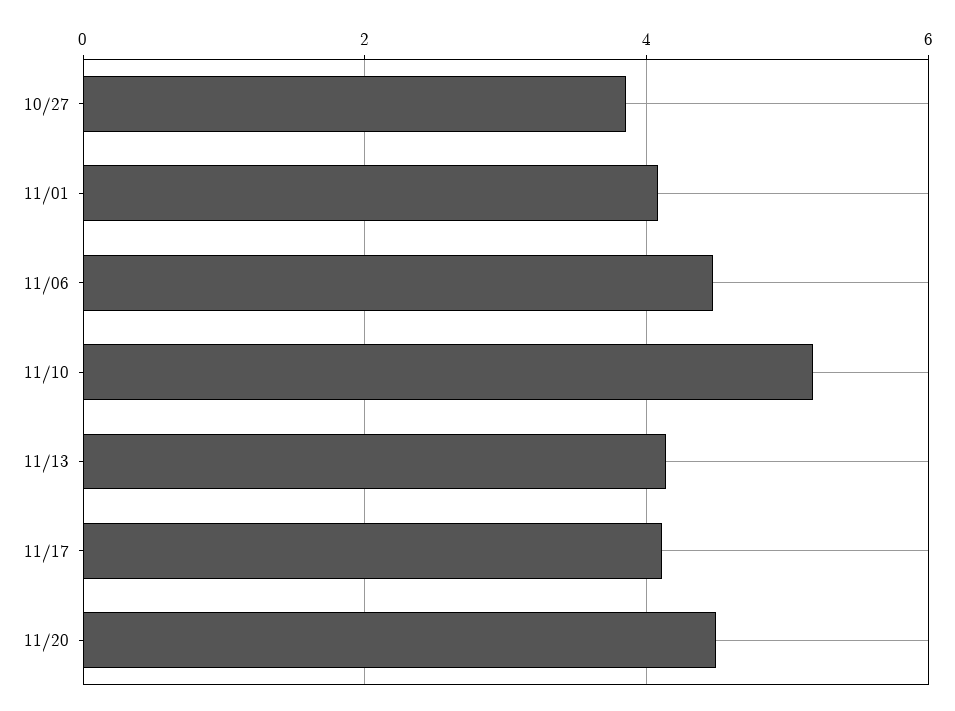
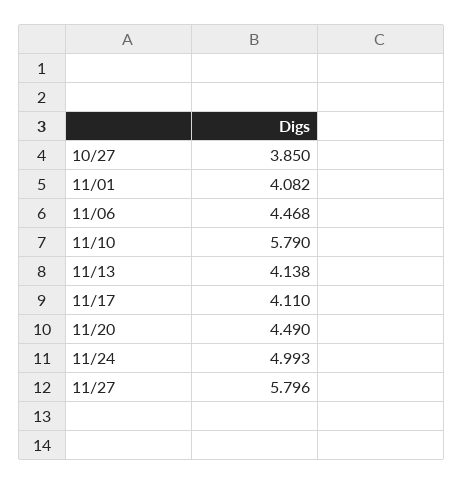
11/10: 5.2 -> 5.79
11/24: none -> 4.993
11/27: none -> 5.796

